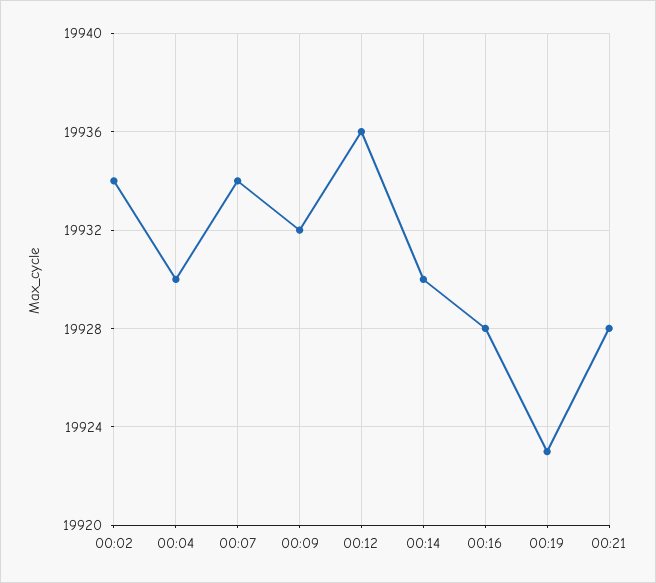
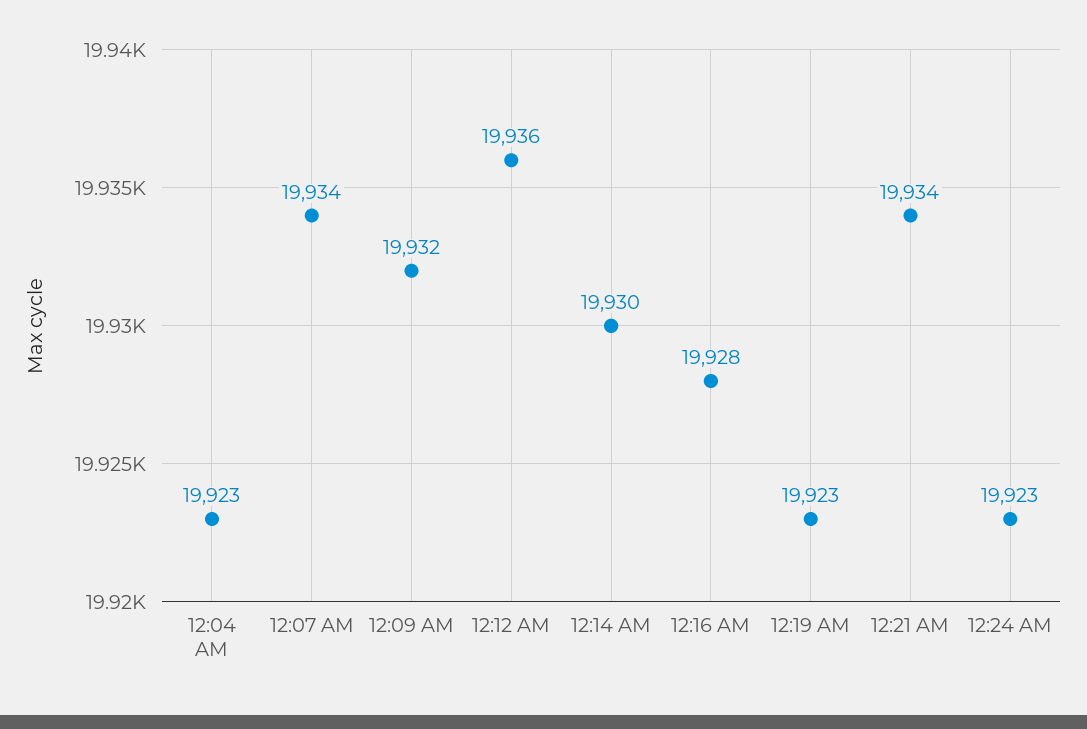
00:02: 19934 -> none
00:04: 19930 -> 19923
00:21: 19928 -> 19934
12:24 AM: none -> 19923

